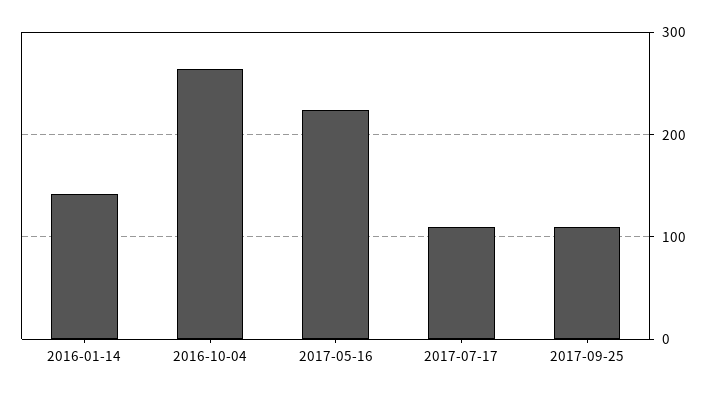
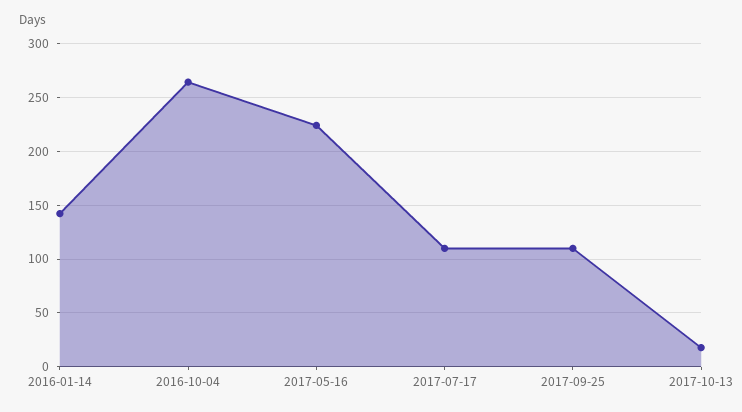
2017-10-13: none -> 20

